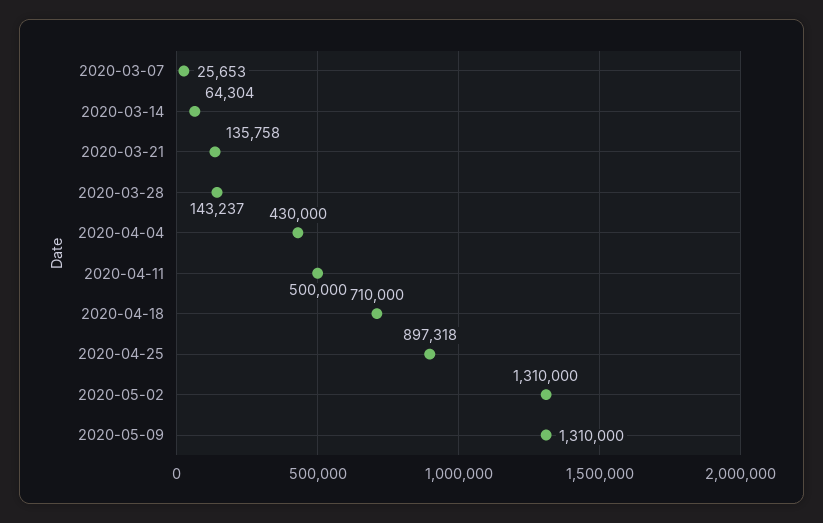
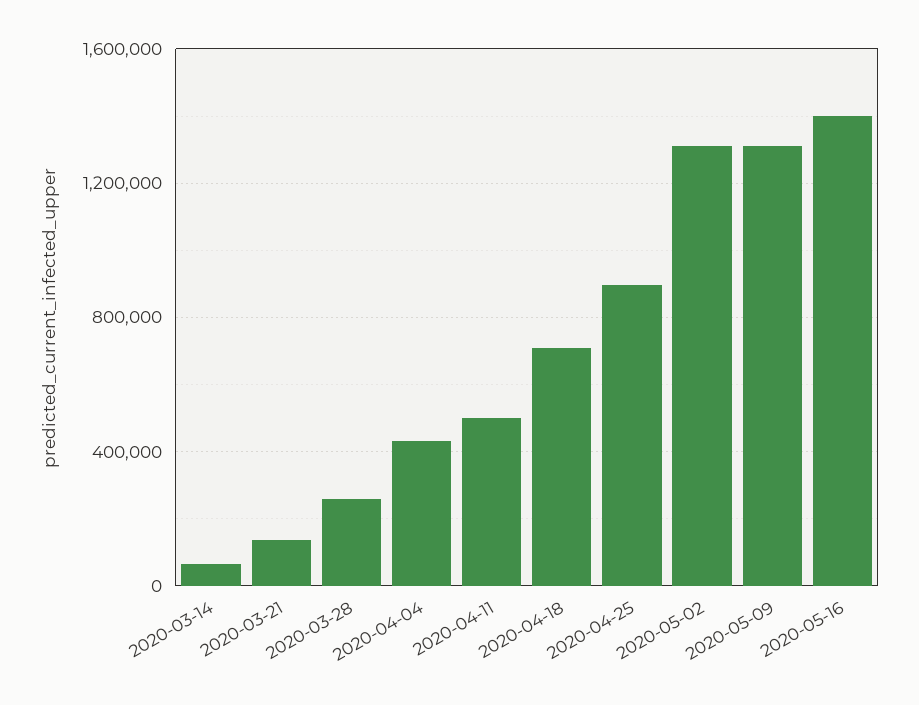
2020-03-07: 25653 -> none
2020-03-28: 143237 -> 250000
2020-05-16: none -> 1400000

